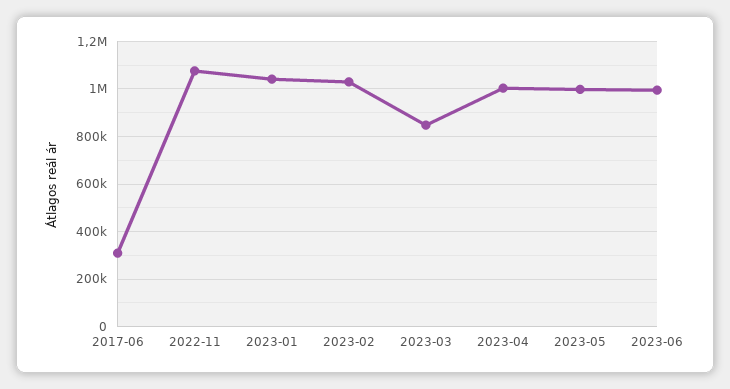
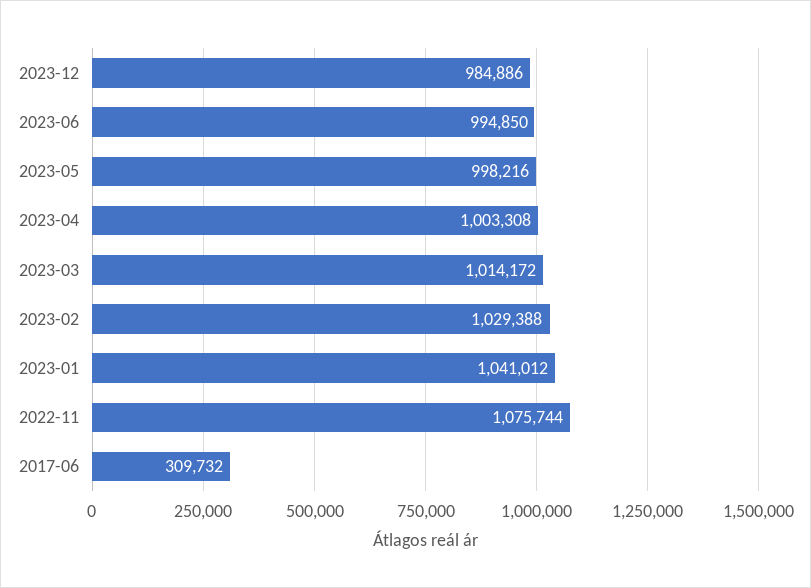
2023-03: 850000 -> 1014172
2023-12: none -> 984886

